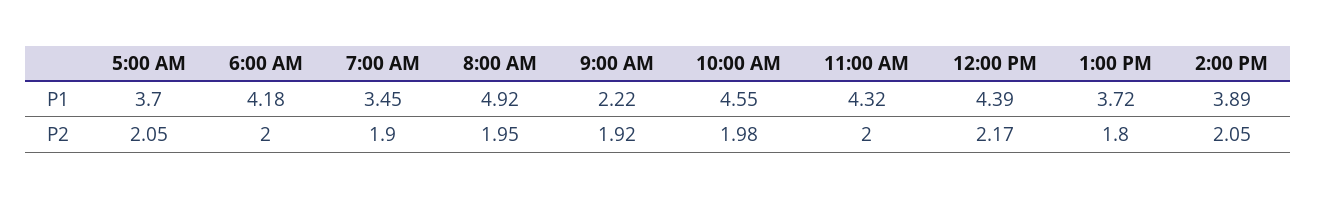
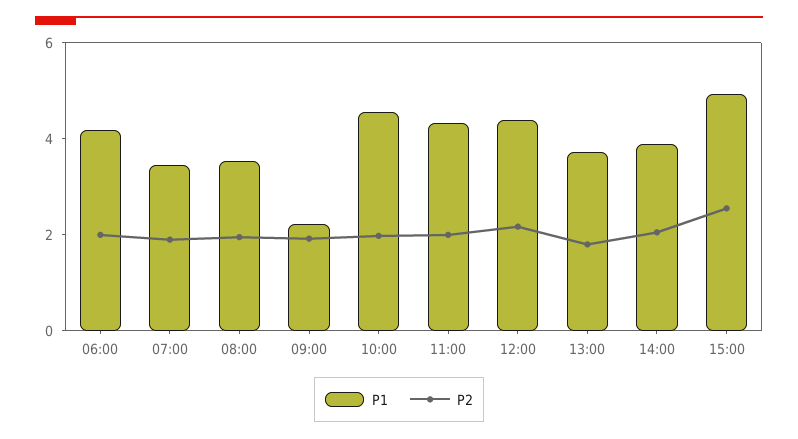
P1, 5:00 AM: 3.7 -> none
P1, 8:00 AM: 4.92 -> 3.5
P2, 5:00 AM: 2.05 -> none
P1, 15:00: none -> 5
P2, 15:00: none -> 2.5

